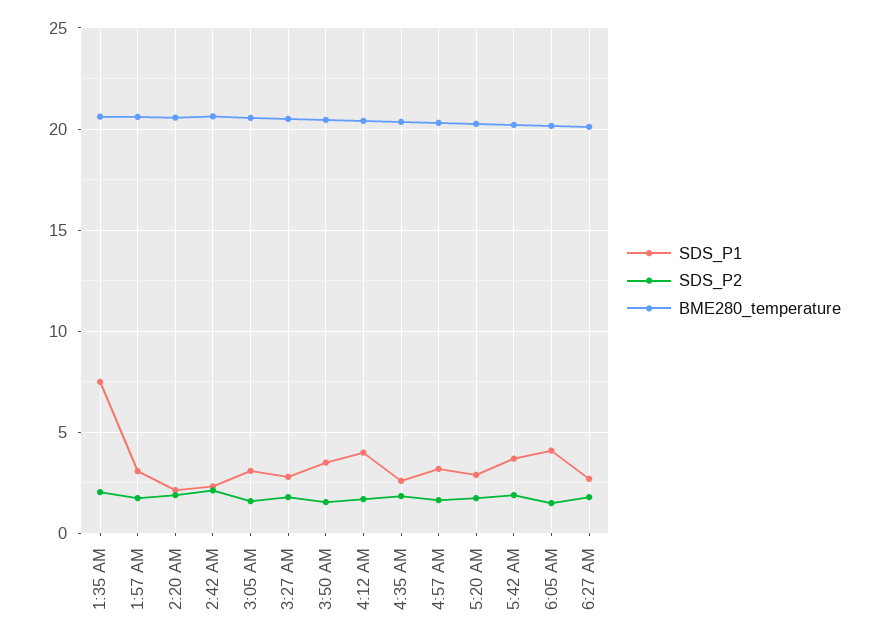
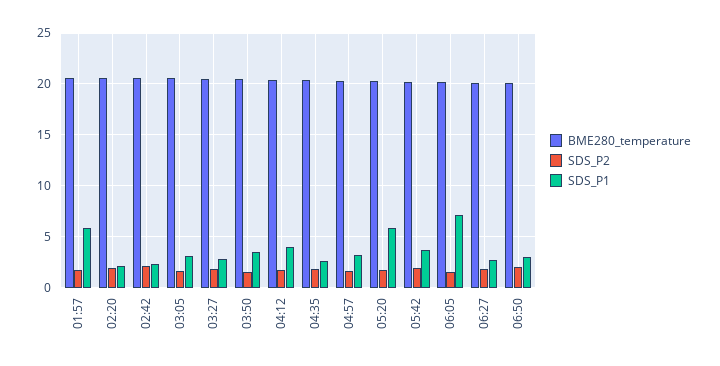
SDS_P1, 1:35 AM: 7.5 -> none
SDS_P2, 1:35 AM: 2 -> none
BME280_temperature, 1:35 AM: 20.5 -> none
SDS_P1, 1:57 AM: 3 -> 6
SDS_P1, 5:20 AM: 3 -> 6
SDS_P1, 6:05 AM: 4 -> 7
BME280_temperature, 06:50: none -> 20
SDS_P2, 06:50: none -> 2
SDS_P1, 06:50: none -> 3

